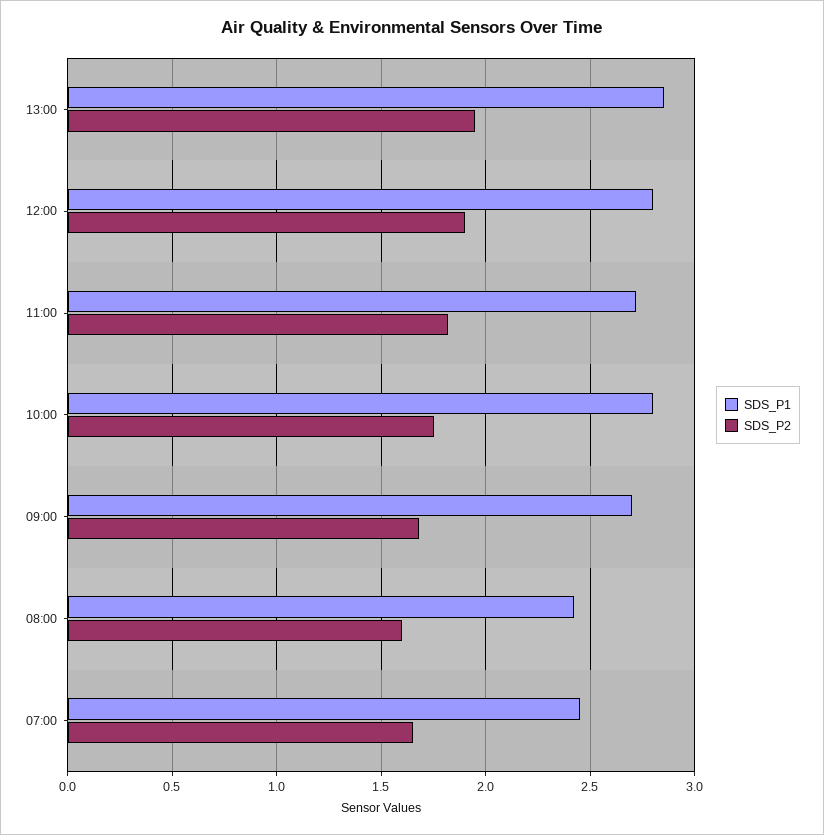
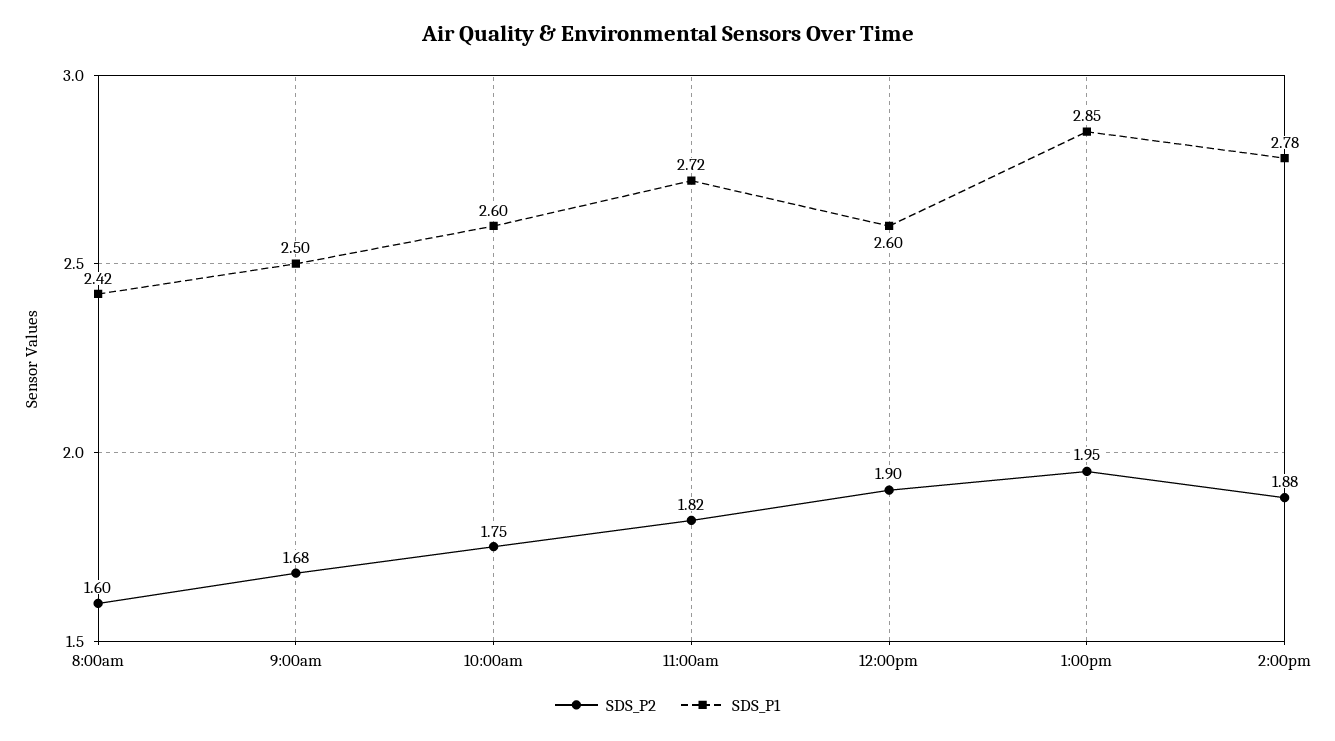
SDS_P1, 12:00: 2.8 -> 2.6
SDS_P1, 10:00: 2.8 -> 2.6
SDS_P1, 09:00: 2.7 -> 2.5
SDS_P1, 07:00: 2.45 -> none
SDS_P2, 07:00: 1.65 -> none
SDS_P2, 2:00pm: none -> 1.88
SDS_P1, 2:00pm: none -> 2.78

